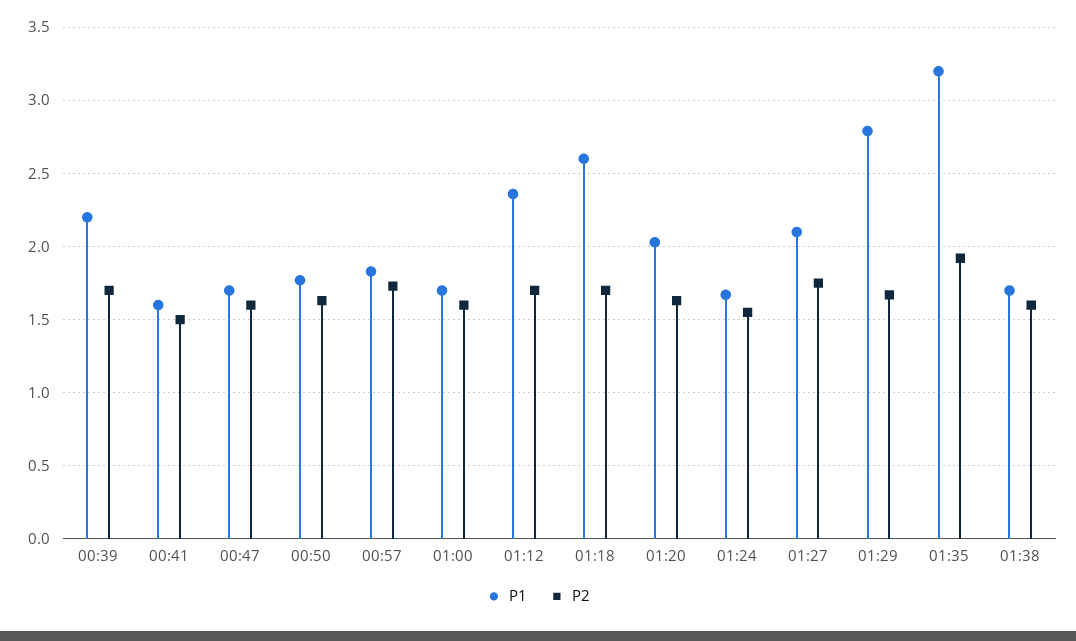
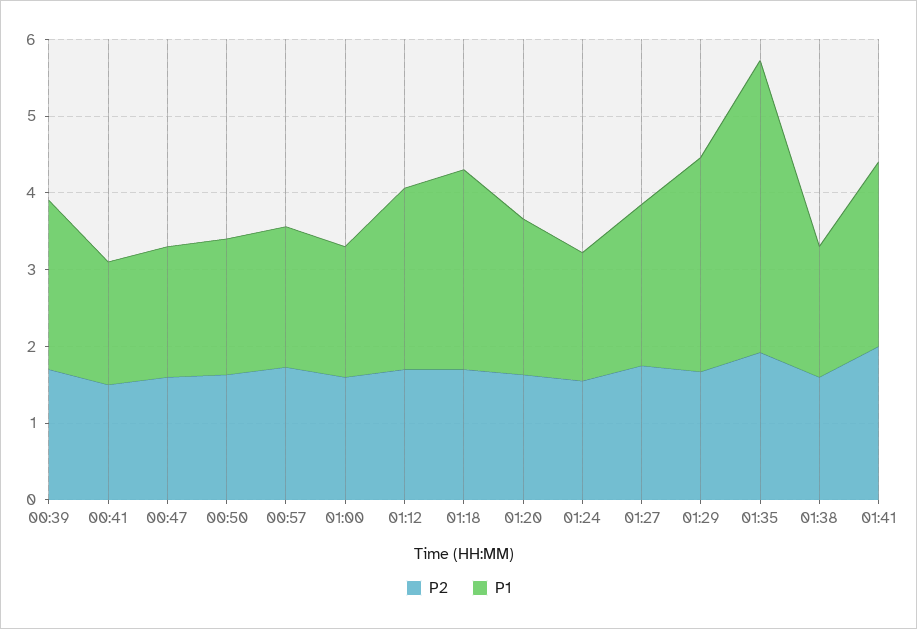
P1, 01:35: 3.2 -> 3.8
P2, 01:41: none -> 2
P1, 01:41: none -> 2.4

